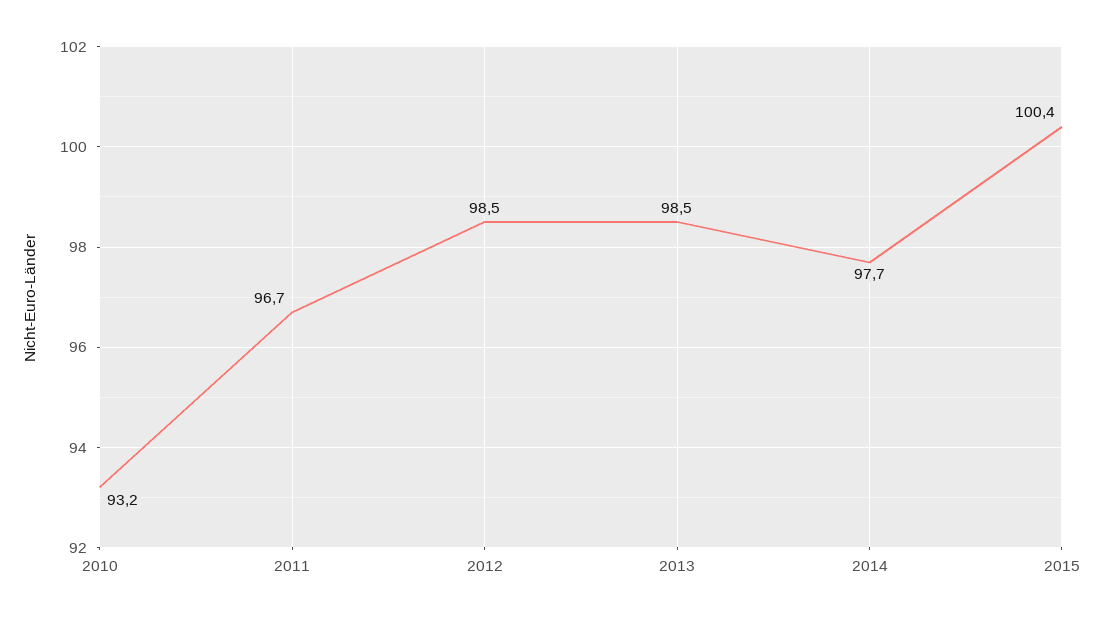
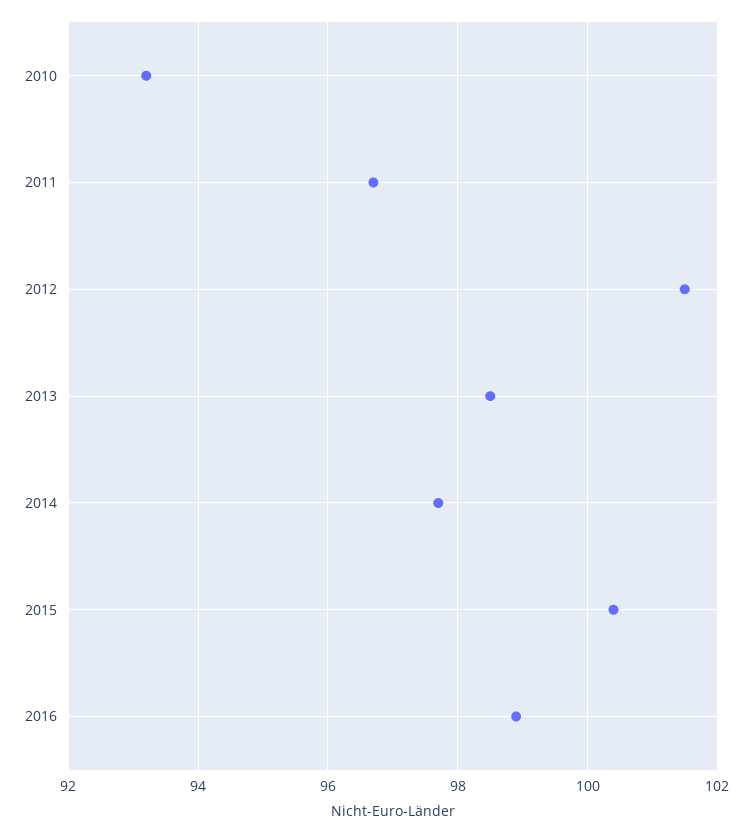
2012: 98.5 -> 101.5
2016: none -> 99

